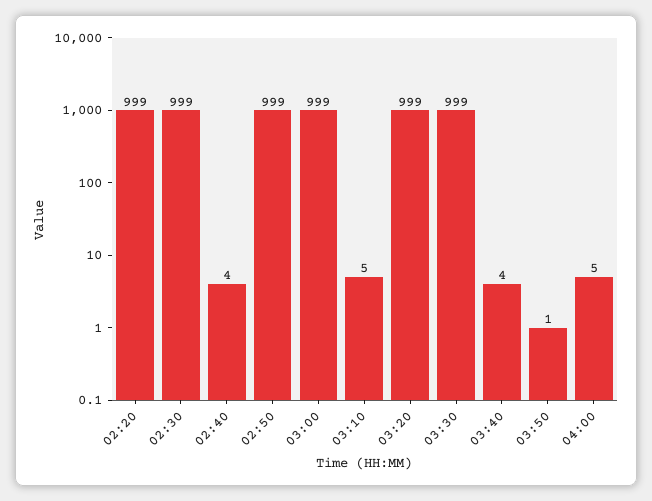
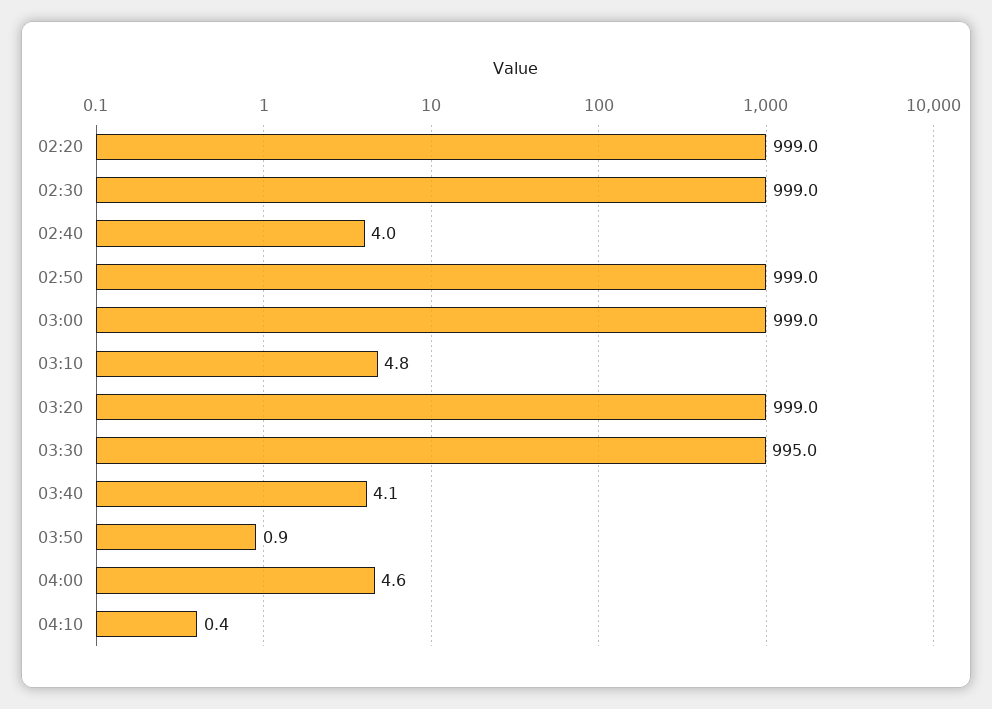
03:30: 999 -> 995
04:10: none -> 0.4

